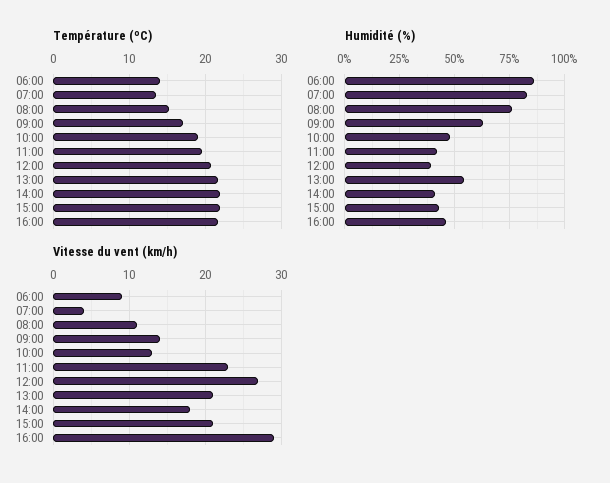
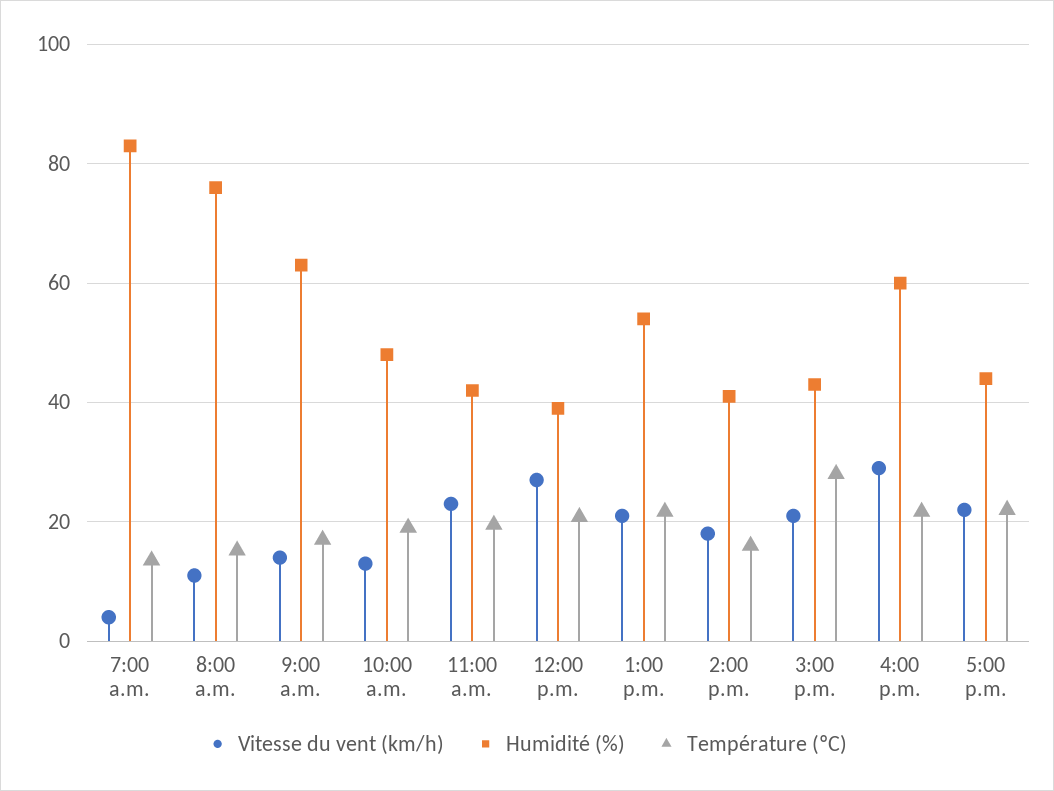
Température (ºC), 06:00: 14 -> none
Température (ºC), 14:00: 22 -> 16
Température (ºC), 15:00: 22 -> 28
Humidité (%), 06:00: 85 -> none
Humidité (%), 16:00: 45 -> 60
Vitesse du vent (km/h), 06:00: 9 -> none
Vitesse du vent (km/h), 5:00 p.m.: none -> 22
Humidité (%), 5:00 p.m.: none -> 44
Température (ºC), 5:00 p.m.: none -> 22

